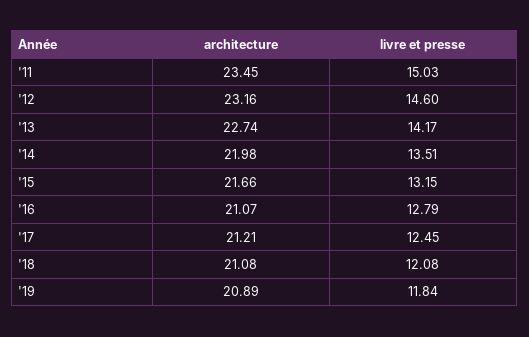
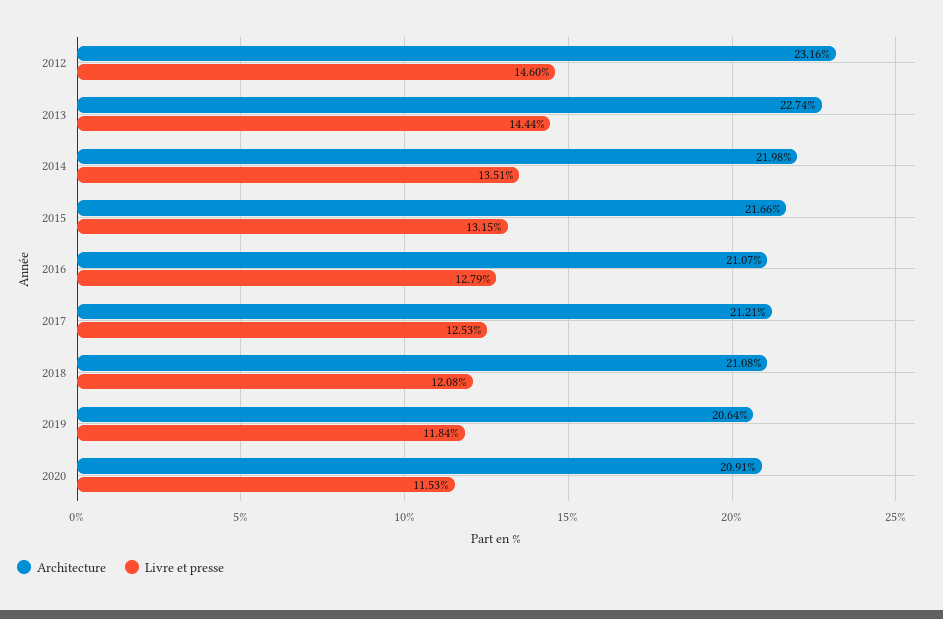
architecture, '11: 23.45 -> none
livre et presse, '11: 15.03 -> none
livre et presse, '13: 14.17 -> 14.44
livre et presse, '17: 12.45 -> 12.53
architecture, '19: 20.89 -> 20.64
architecture, 2020: none -> 20.91
livre et presse, 2020: none -> 11.53

